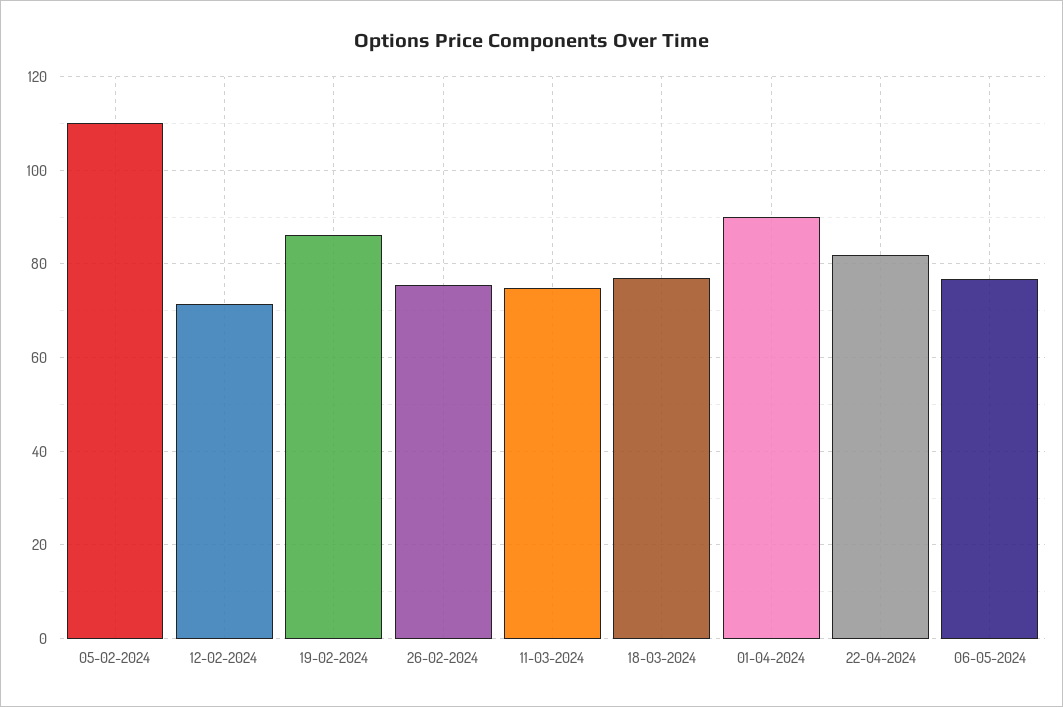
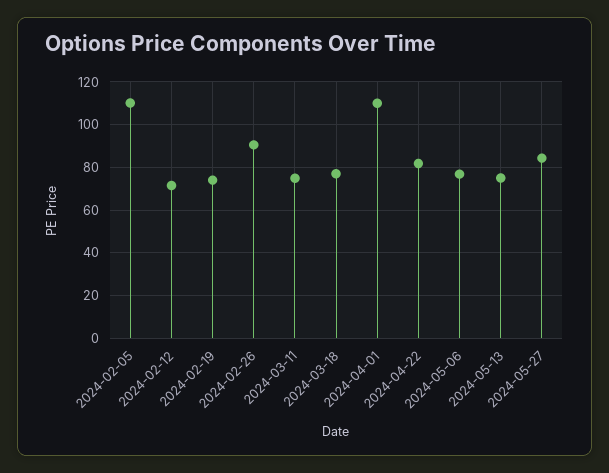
19-02-2024: 86 -> 75
26-02-2024: 76 -> 90
01-04-2024: 90 -> 110
2024-05-13: none -> 75
2024-05-27: none -> 85

